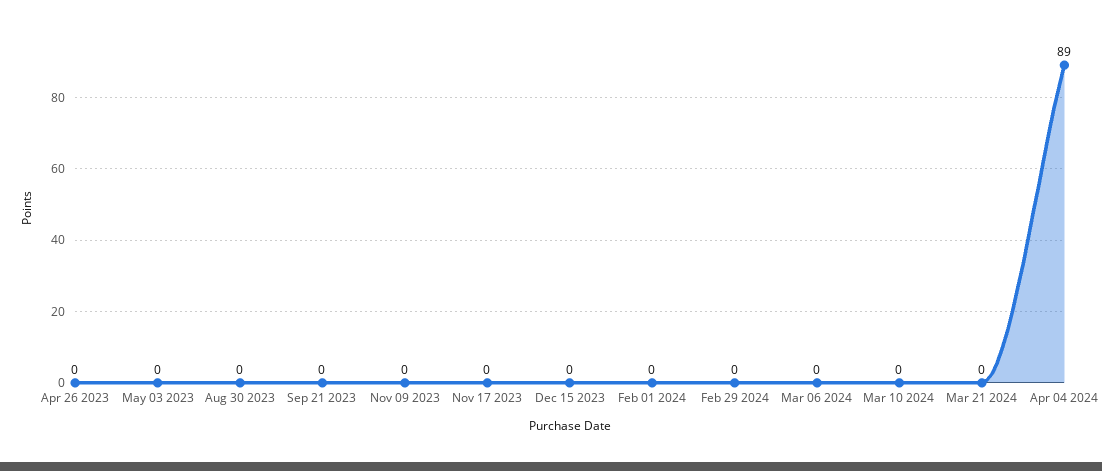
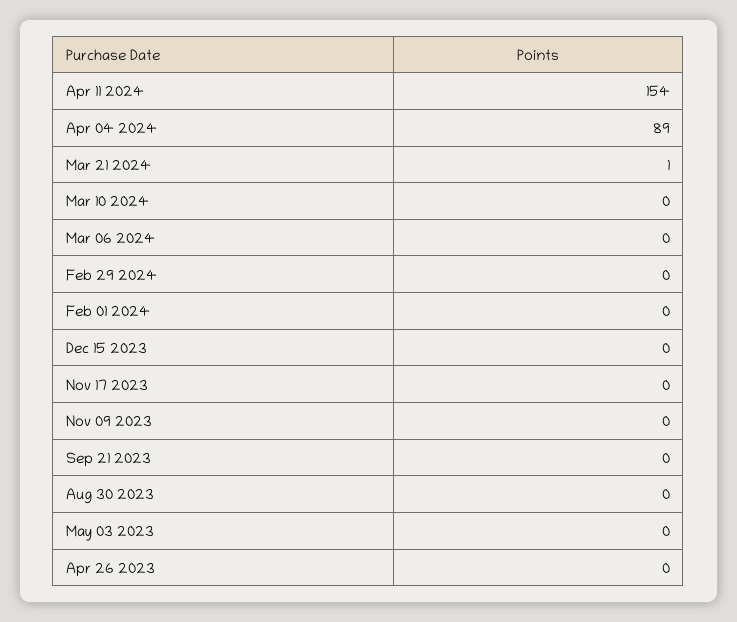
Mar 21 2024: 0 -> 1
Apr 11 2024: none -> 154

